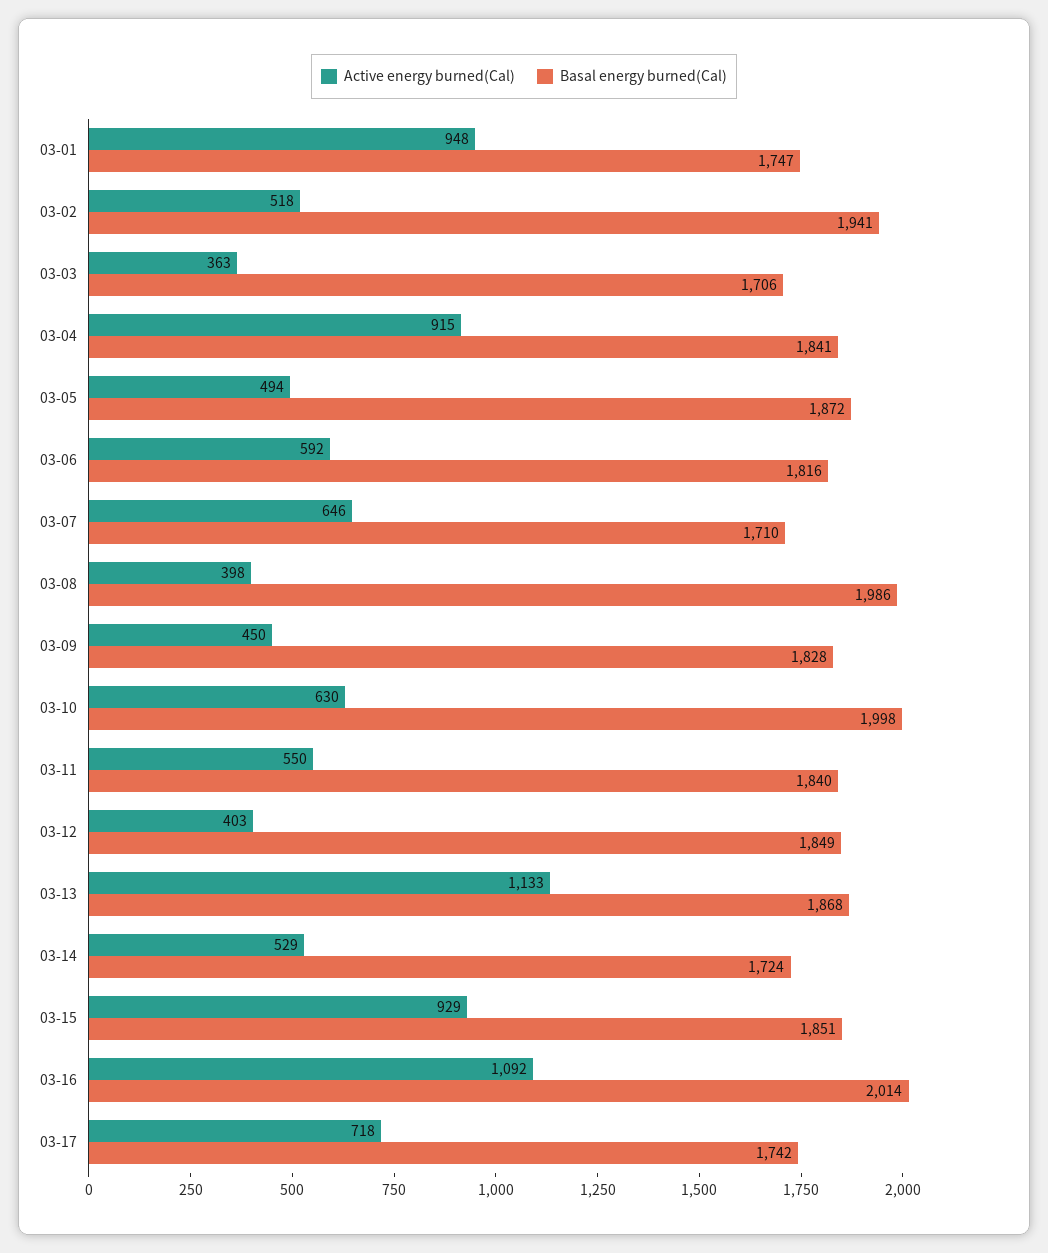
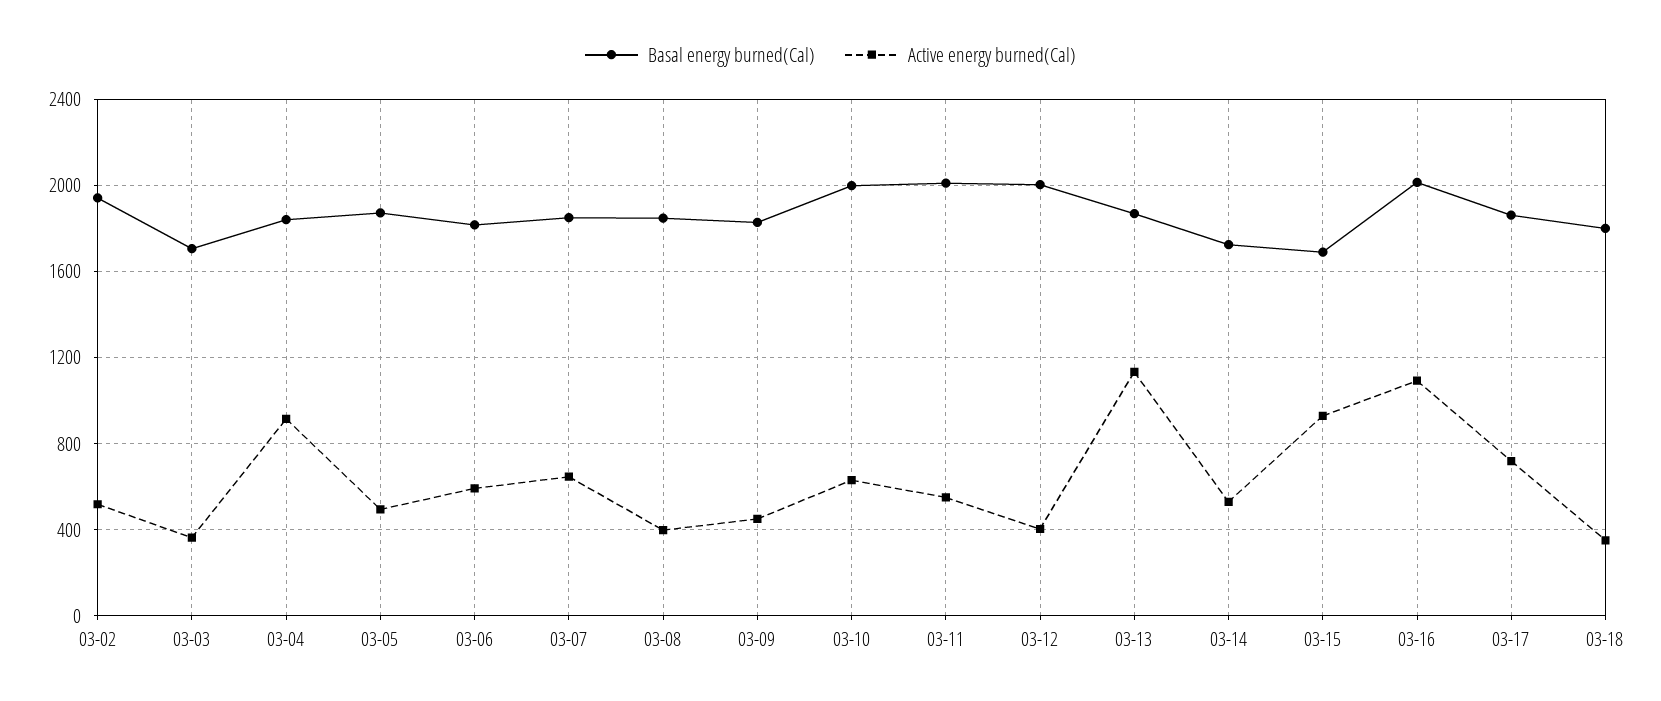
Active energy burned(Cal), 03-01: 948 -> none
Basal energy burned(Cal), 03-01: 1747 -> none
Basal energy burned(Cal), 03-07: 1710 -> 1850
Basal energy burned(Cal), 03-08: 1986 -> 1850
Basal energy burned(Cal), 03-11: 1840 -> 2000
Basal energy burned(Cal), 03-12: 1849 -> 2000
Basal energy burned(Cal), 03-15: 1851 -> 1700
Basal energy burned(Cal), 03-17: 1742 -> 1850
Basal energy burned(Cal), 03-18: none -> 1800
Active energy burned(Cal), 03-18: none -> 350

